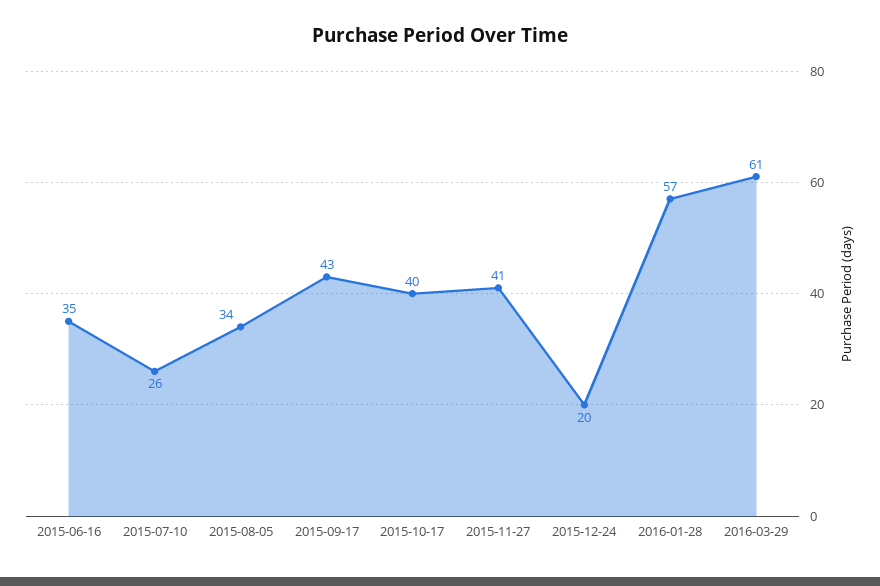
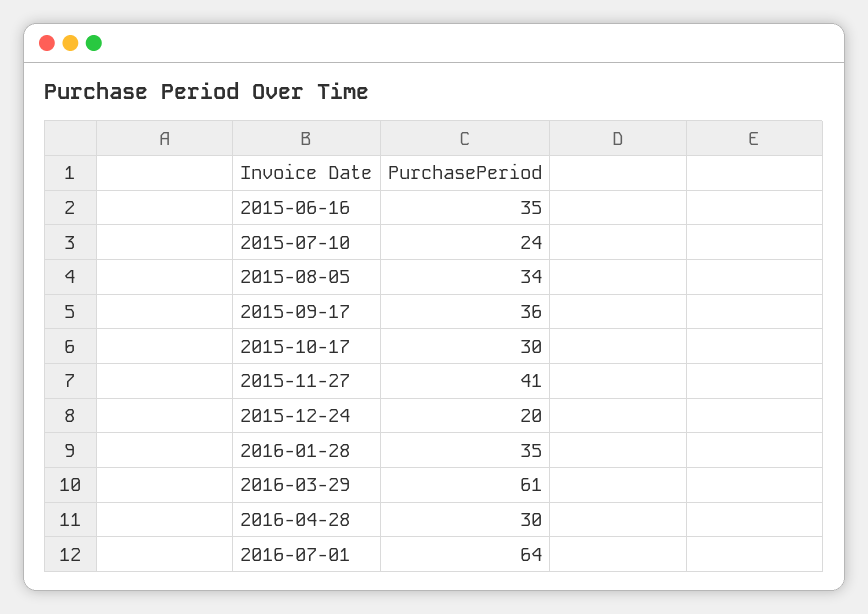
2015-07-10: 26 -> 24
2015-09-17: 43 -> 36
2015-10-17: 40 -> 30
2016-01-28: 57 -> 35
2016-04-28: none -> 30
2016-07-01: none -> 64

